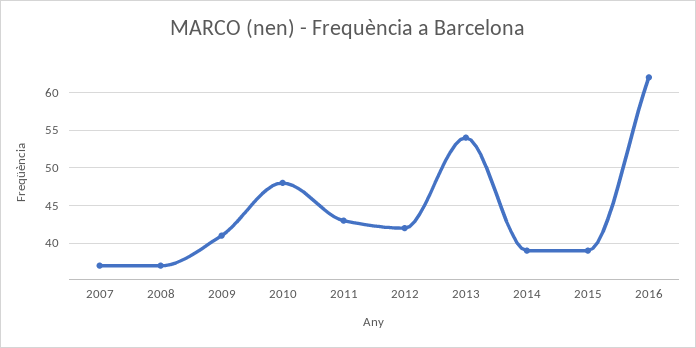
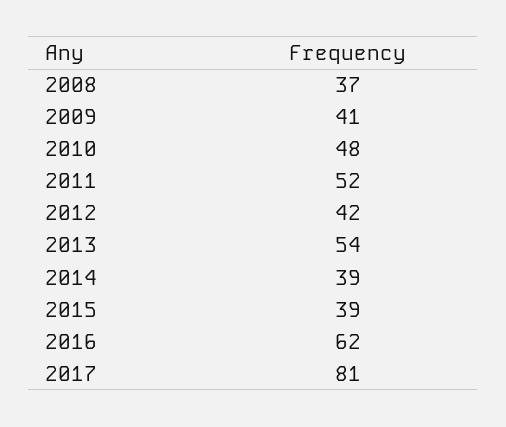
2007: 37 -> none
2011: 43 -> 52
2017: none -> 81

